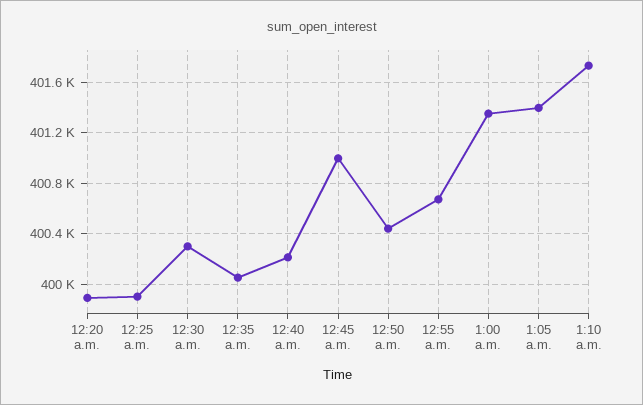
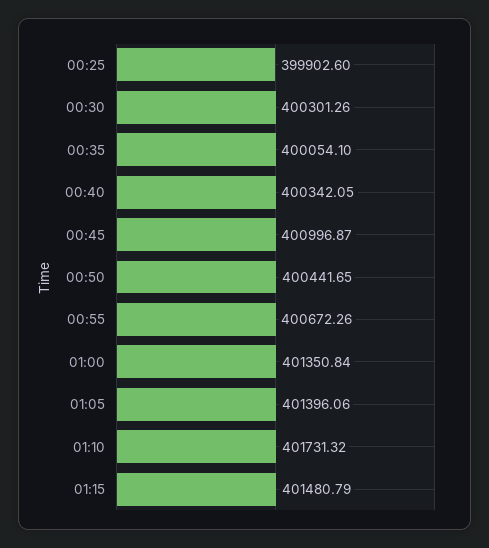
12:20 a.m.: 399900 -> none
12:40 a.m.: 400200 -> 400342.05
01:15: none -> 401480.79

